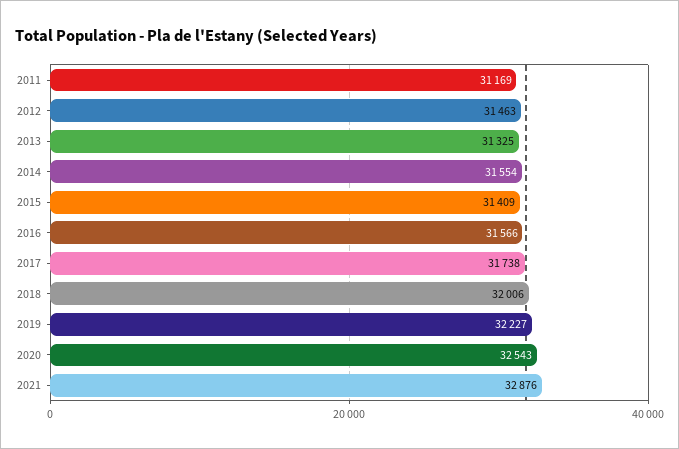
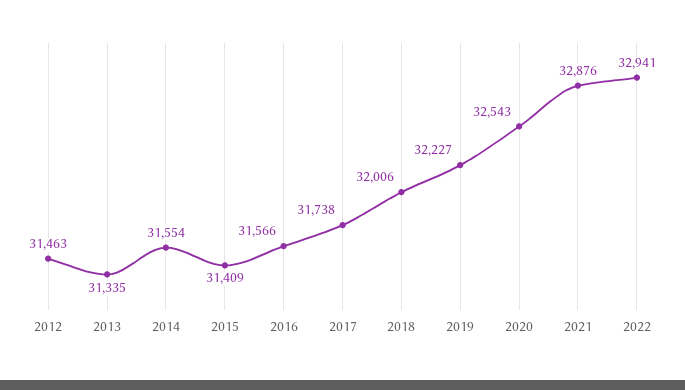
2011: 31169 -> none
2013: 31325 -> 31335
2022: none -> 32941

